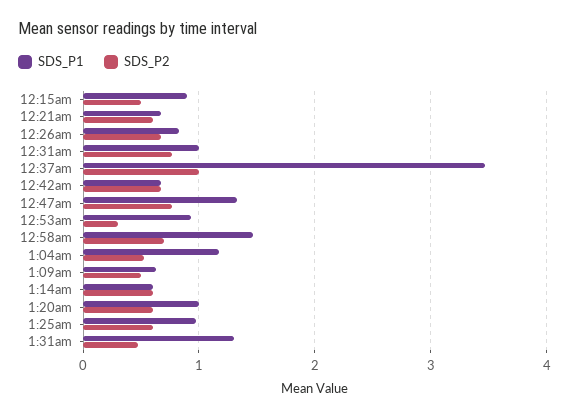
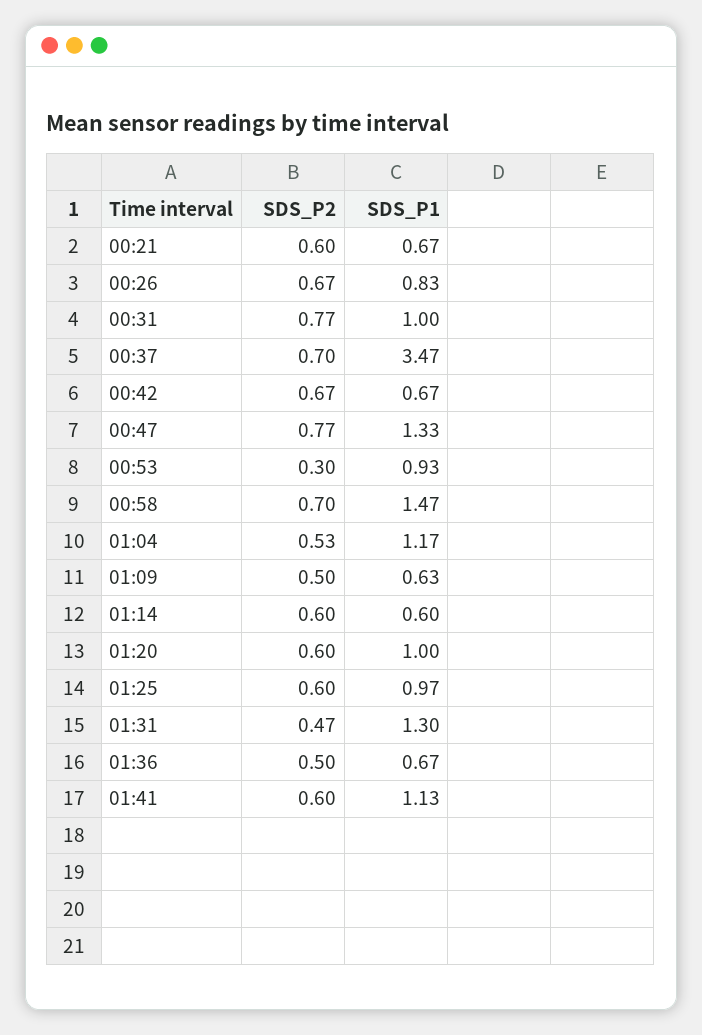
SDS_P1, 12:15am: 0.9 -> none
SDS_P2, 12:15am: 0.5 -> none
SDS_P2, 12:37am: 1 -> 0.7
SDS_P2, 01:36: none -> 0.5
SDS_P1, 01:36: none -> 0.67
SDS_P2, 01:41: none -> 0.6
SDS_P1, 01:41: none -> 1.13

